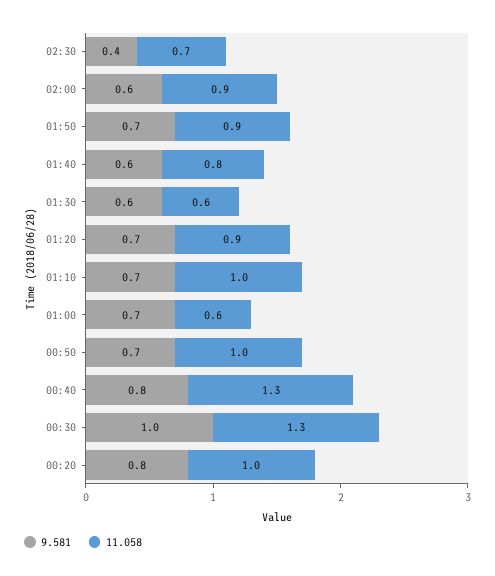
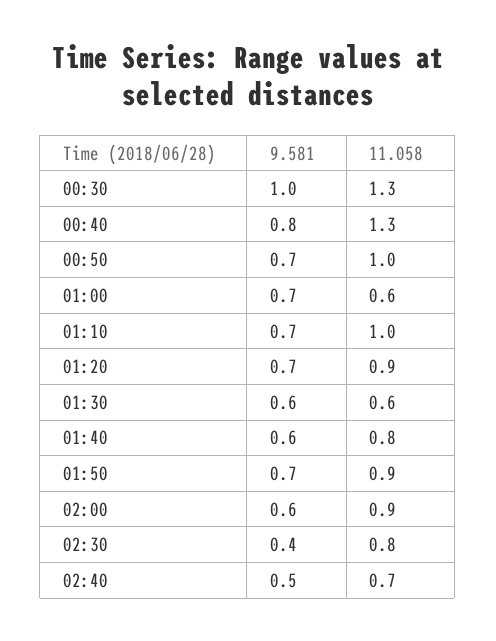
11.058, 02:30: 0.7 -> 0.8
9.581, 00:20: 0.8 -> none
11.058, 00:20: 1 -> none
9.581, 02:40: none -> 0.5
11.058, 02:40: none -> 0.7

